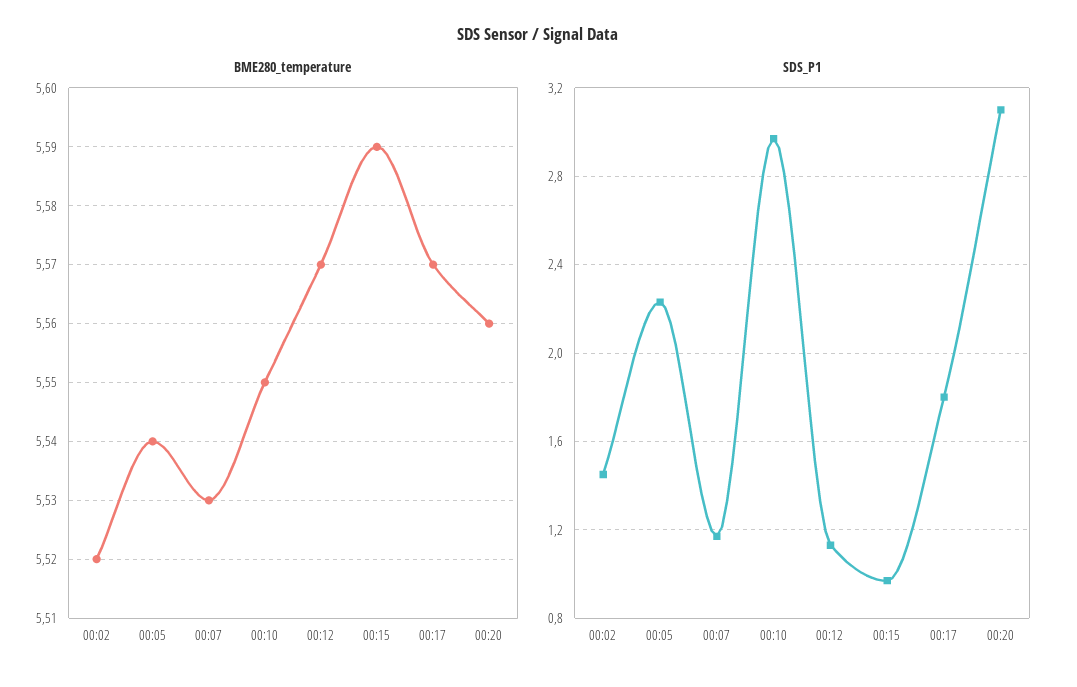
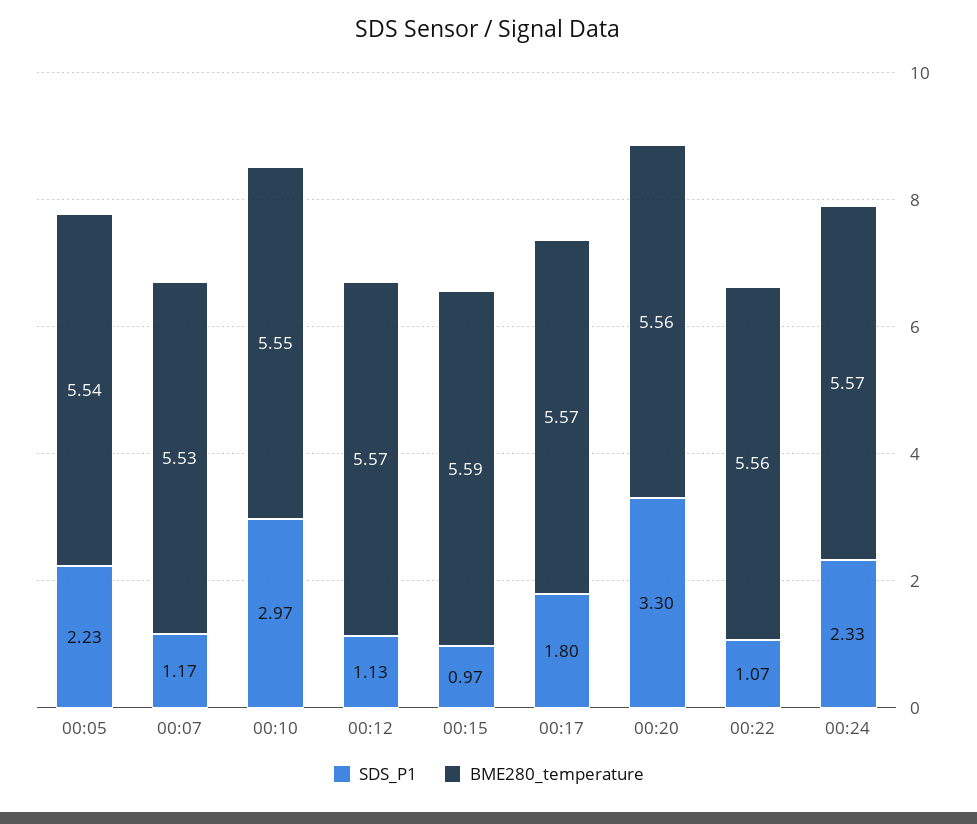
BME280_temperature, 00:02: 5.52 -> none
SDS_P1, 00:02: 1.45 -> none
SDS_P1, 00:20: 3.1 -> 3.3
SDS_P1, 00:22: none -> 1.07
BME280_temperature, 00:22: none -> 5.56
SDS_P1, 00:24: none -> 2.33
BME280_temperature, 00:24: none -> 5.57

